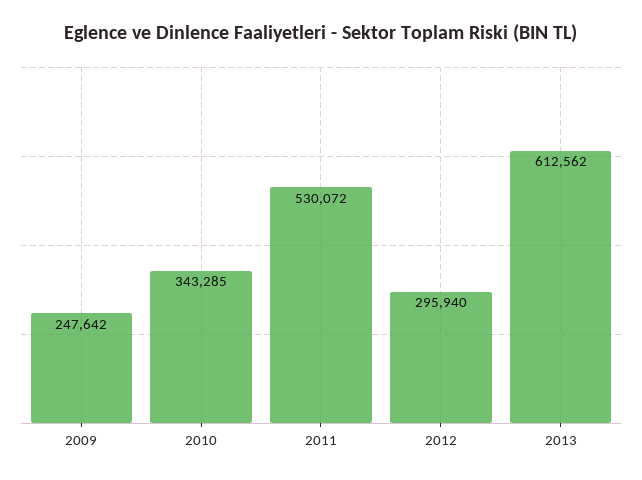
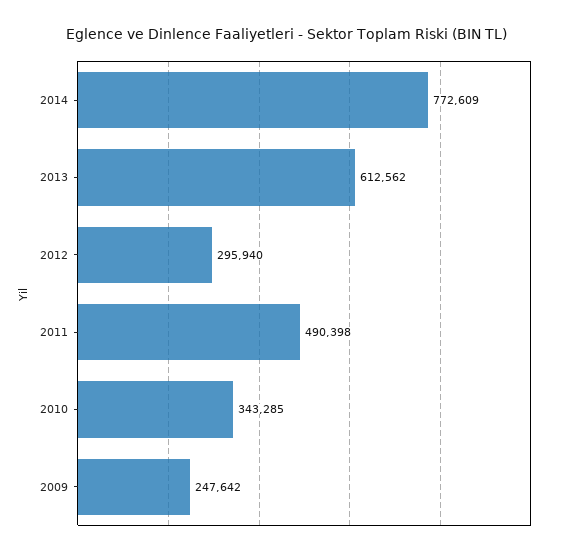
2011: 530072 -> 490398
2014: none -> 772609

